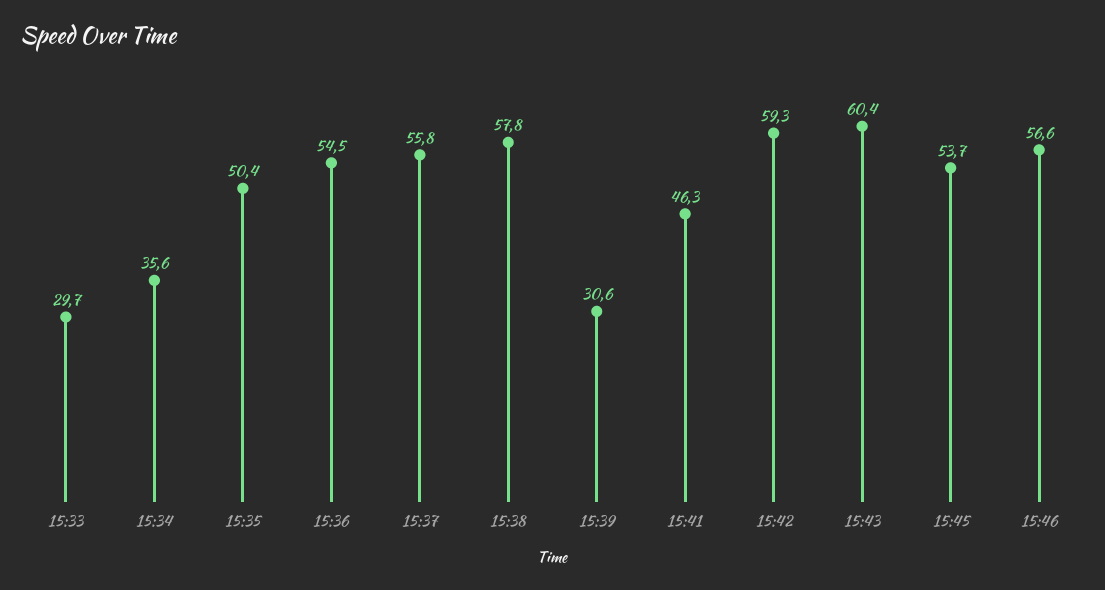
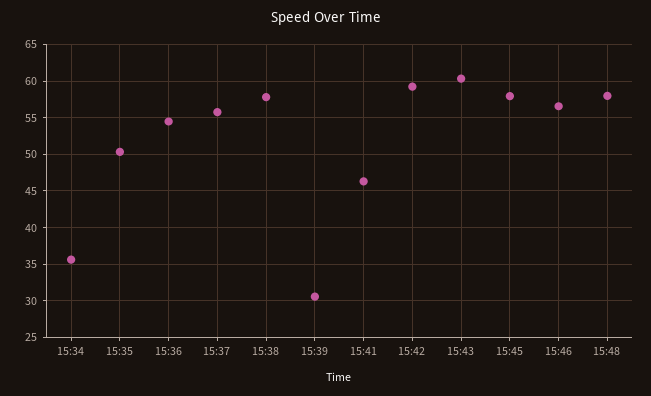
15:33: 29.7 -> none
15:45: 53.7 -> 58
15:48: none -> 58

